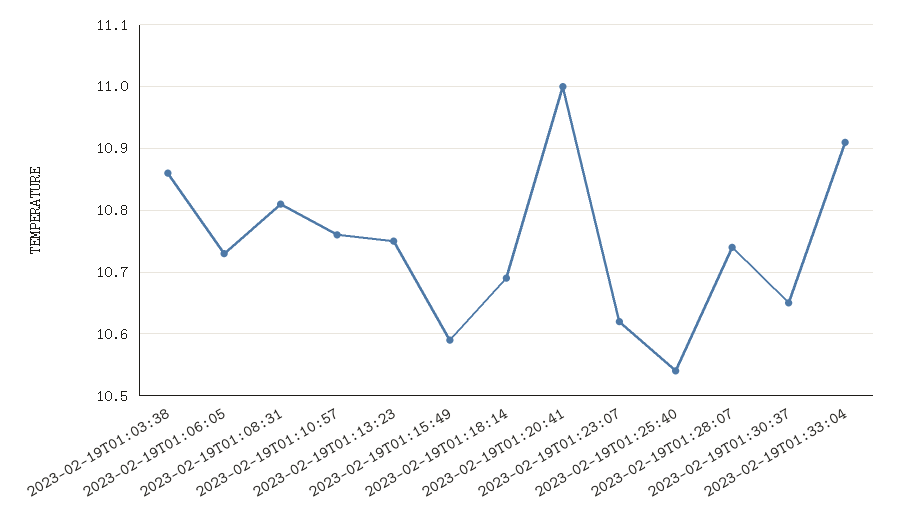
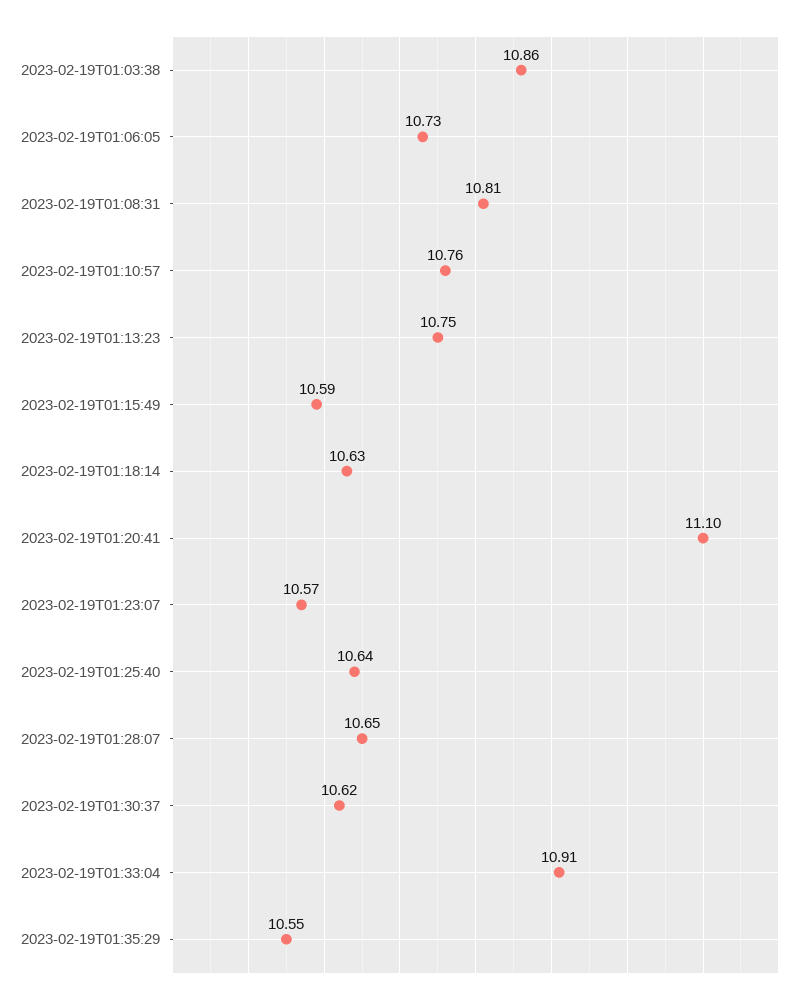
2023-02-19T01:18:14: 10.69 -> 10.63
2023-02-19T01:20:41: 11 -> 11.1
2023-02-19T01:23:07: 10.62 -> 10.57
2023-02-19T01:25:40: 10.54 -> 10.64
2023-02-19T01:28:07: 10.74 -> 10.65
2023-02-19T01:30:37: 10.65 -> 10.62
2023-02-19T01:35:29: none -> 10.55

